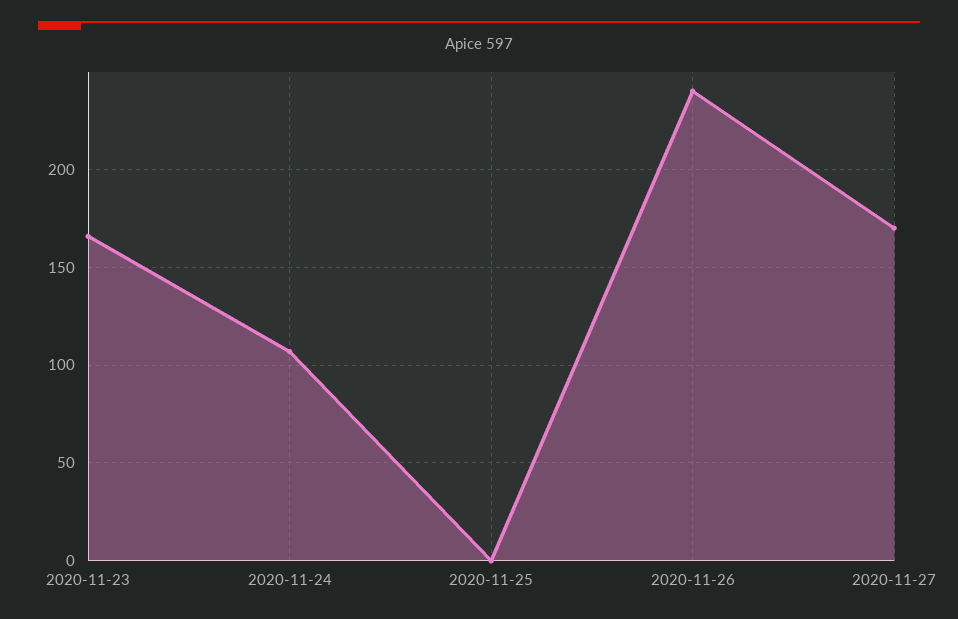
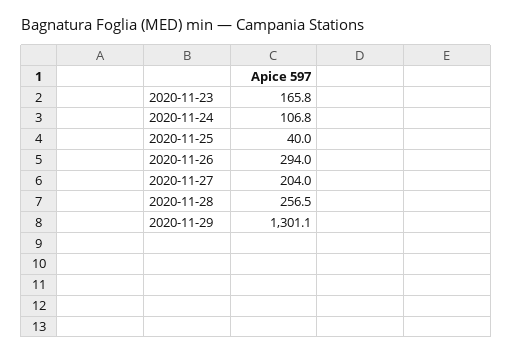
2020-11-25: 0 -> 40
2020-11-26: 240 -> 294
2020-11-27: 170 -> 204
2020-11-28: none -> 256.5
2020-11-29: none -> 1301.1

